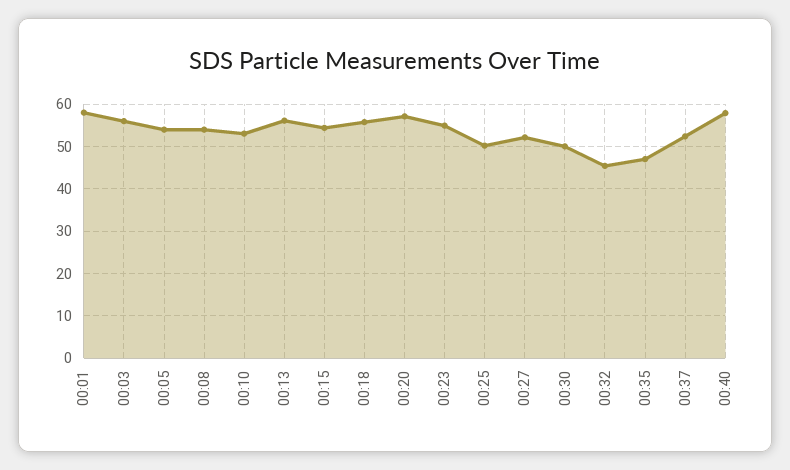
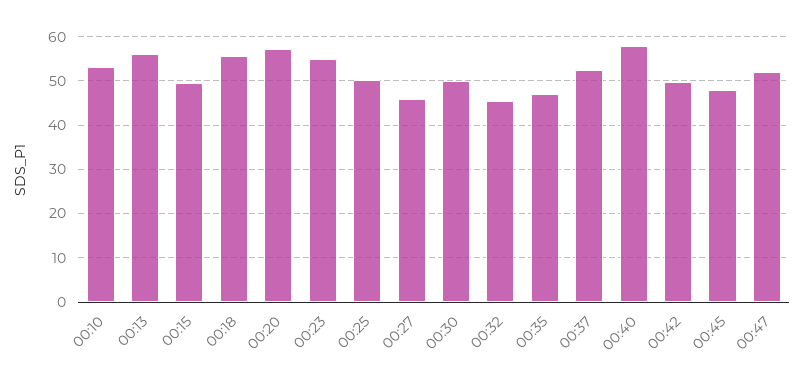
00:01: 58 -> none
00:03: 56 -> none
00:05: 54 -> none
00:08: 54 -> none
00:15: 54 -> 50
00:27: 52 -> 46
00:42: none -> 50
00:45: none -> 48
00:47: none -> 52

